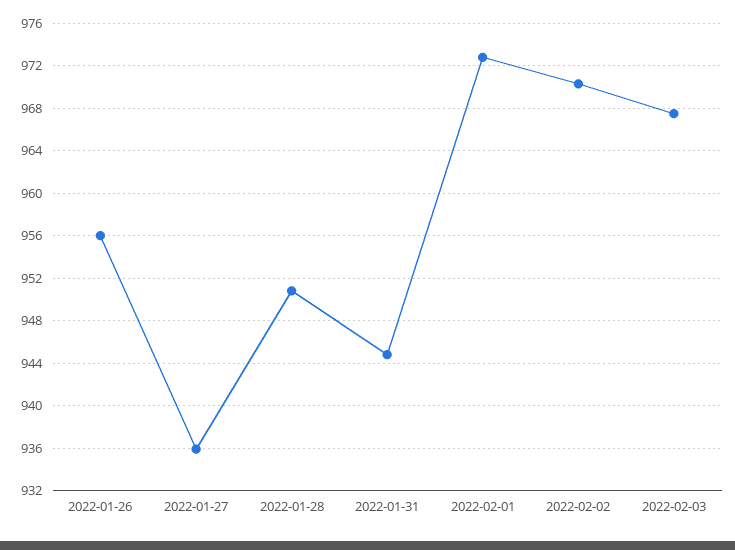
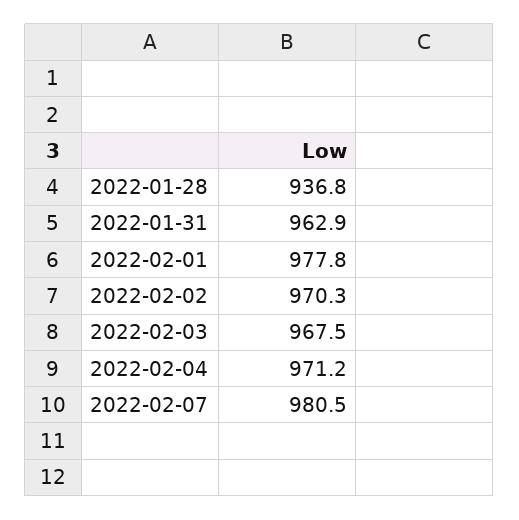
2022-01-26: 956 -> none
2022-01-27: 936 -> none
2022-01-28: 951 -> 936.8
2022-01-31: 945 -> 962.9
2022-02-01: 973 -> 977.8
2022-02-04: none -> 971.2
2022-02-07: none -> 980.5

